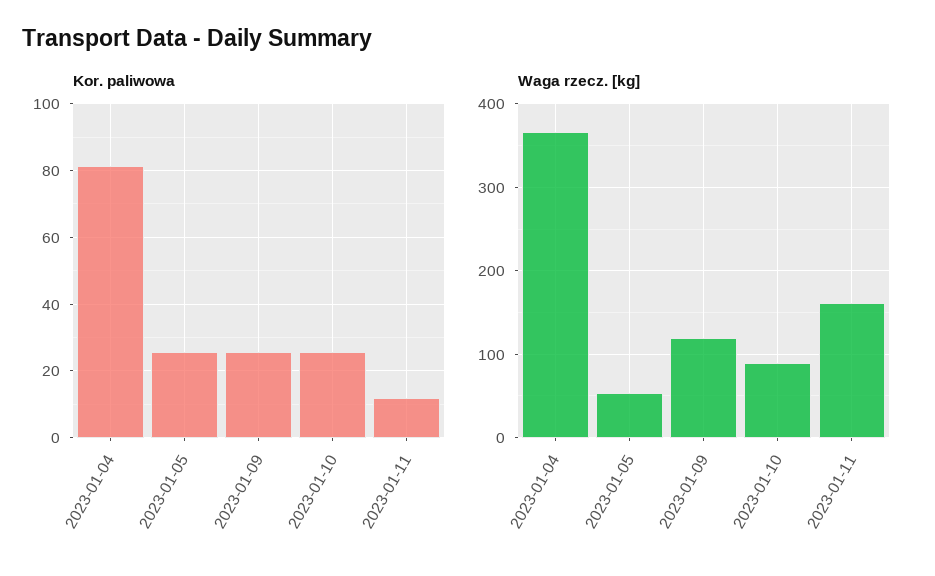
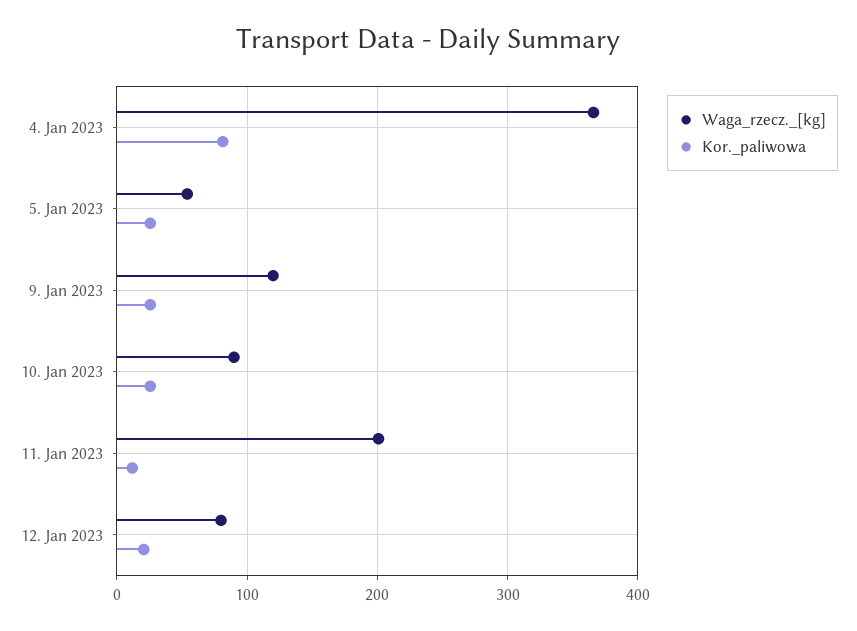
Waga rzecz. [kg], 2023-01-11: 160 -> 200
Waga rzecz. [kg], 12. Jan 2023: none -> 80
Kor. paliwowa, 12. Jan 2023: none -> 20

